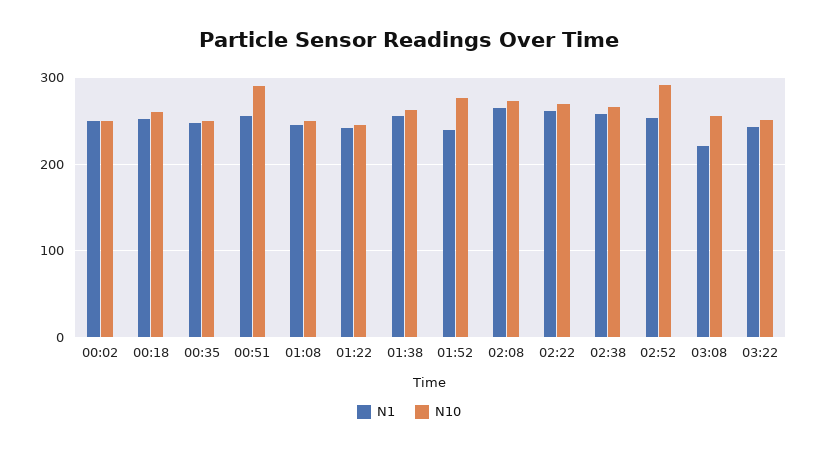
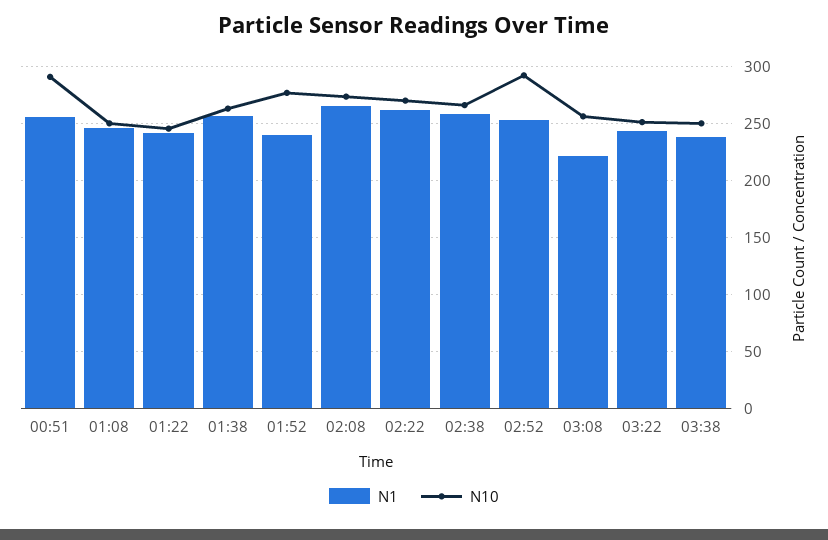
N1, 00:02: 250 -> none
N10, 00:02: 250 -> none
N1, 00:18: 250 -> none
N10, 00:18: 260 -> none
N1, 00:35: 250 -> none
N10, 00:35: 250 -> none
N1, 03:38: none -> 240
N10, 03:38: none -> 250

